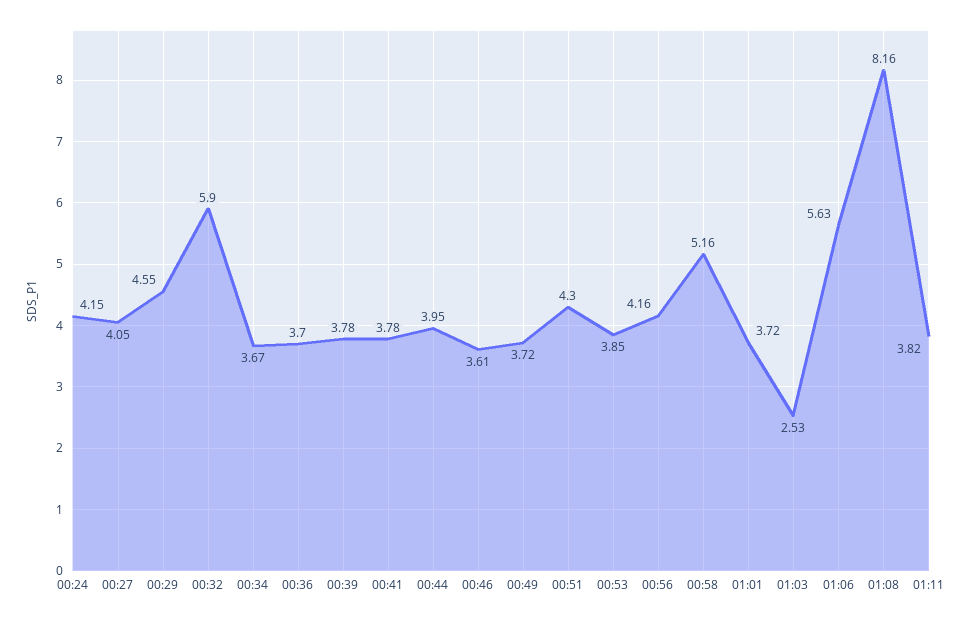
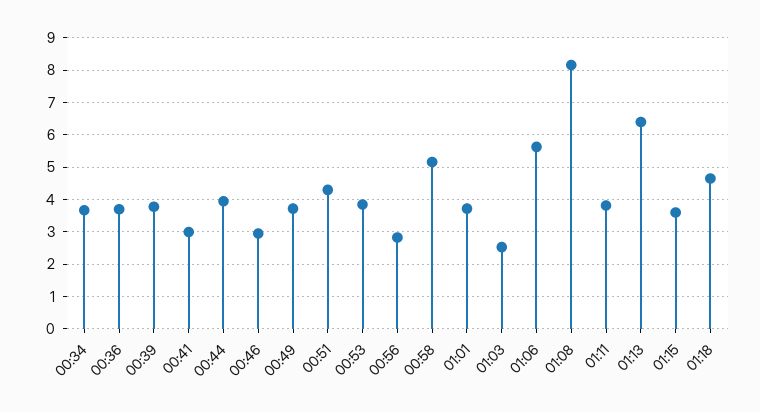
00:24: 4.15 -> none
00:27: 4.05 -> none
00:29: 4.55 -> none
00:32: 5.9 -> none
00:41: 3.78 -> 3
00:46: 3.61 -> 3
00:56: 4.16 -> 2.8
01:13: none -> 6.4
01:15: none -> 3.6
01:18: none -> 4.6

